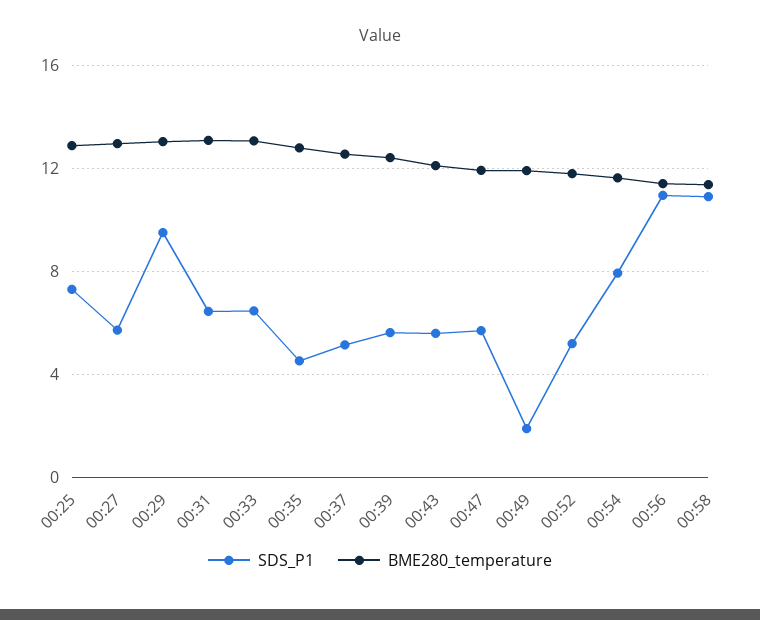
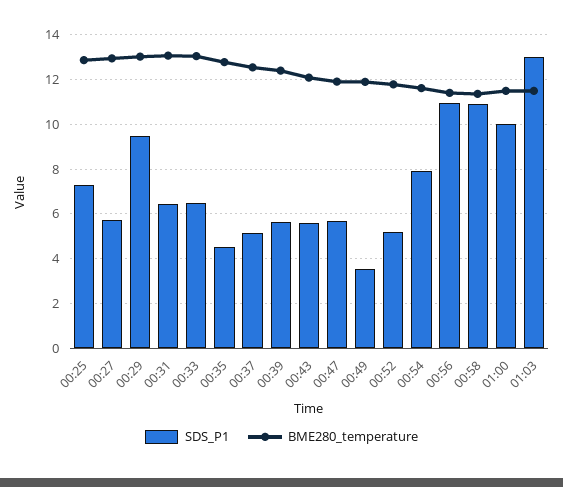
SDS_P1, 00:49: 2 -> 3.5
SDS_P1, 01:00: none -> 10
BME280_temperature, 01:00: none -> 11.5
SDS_P1, 01:03: none -> 13
BME280_temperature, 01:03: none -> 11.5

